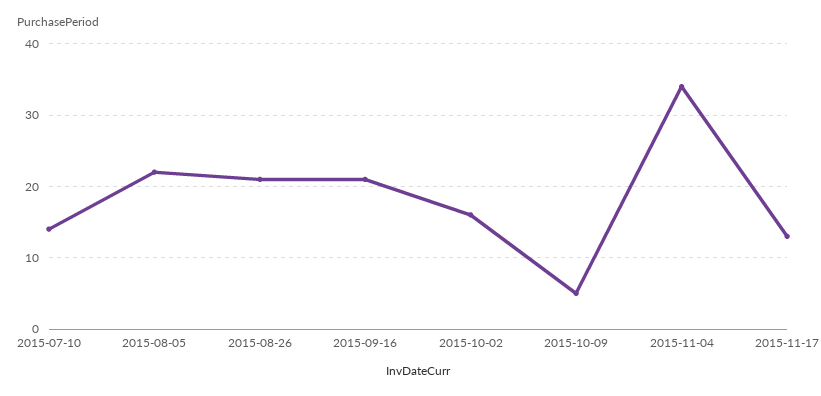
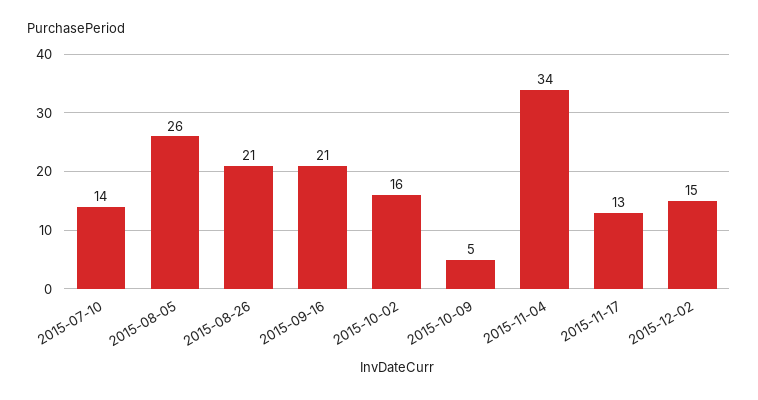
2015-08-05: 22 -> 26
2015-12-02: none -> 15

